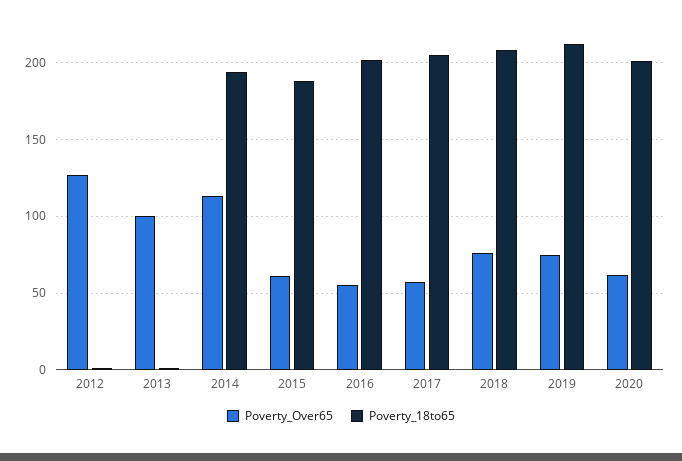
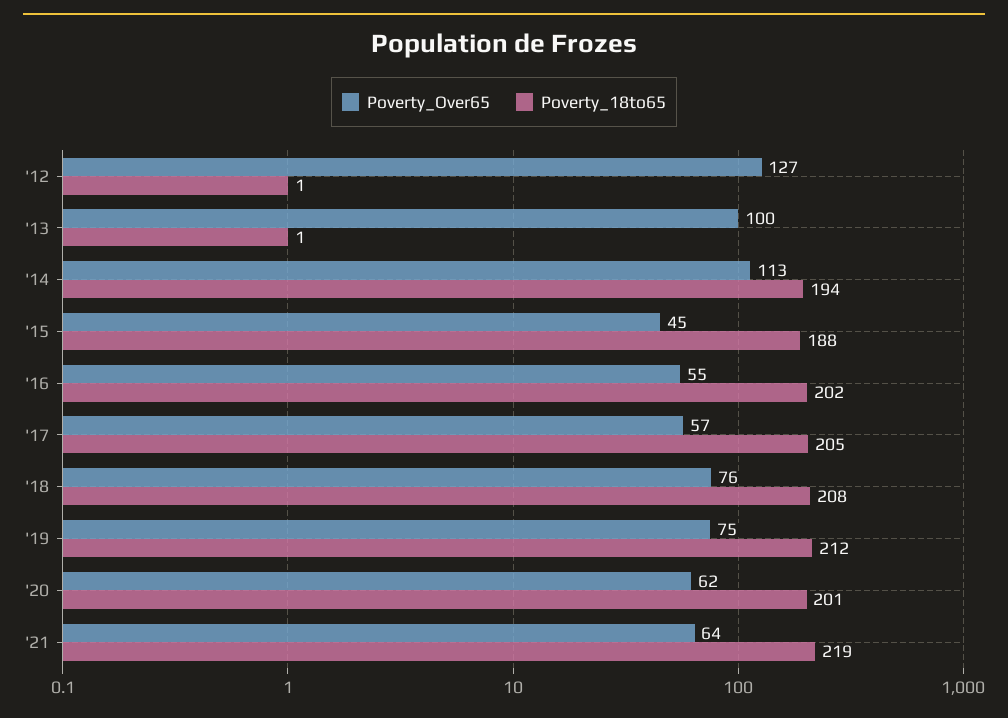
Poverty_Over65, 2015: 60 -> 45
Poverty_Over65, '21: none -> 64
Poverty_18to65, '21: none -> 219

